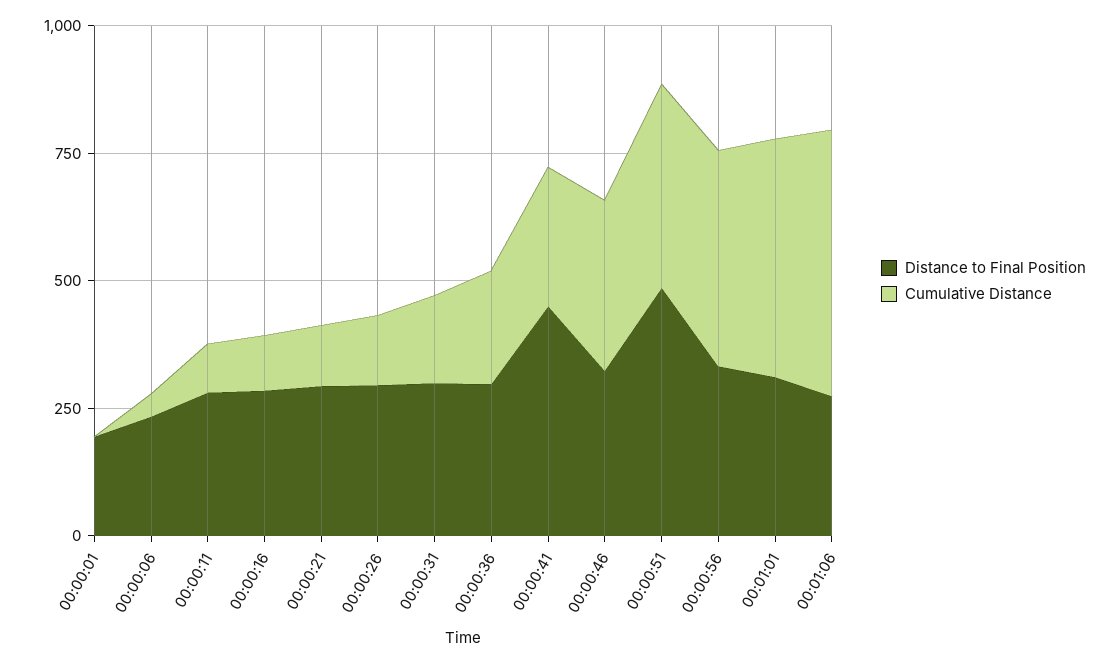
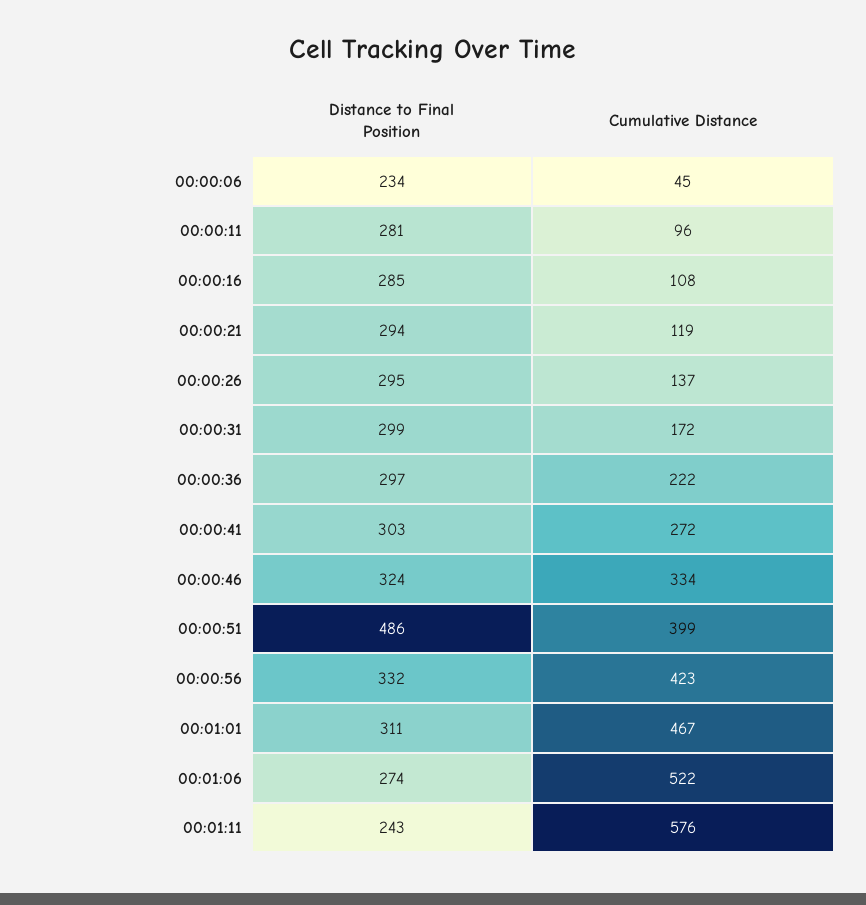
Distance to Final Position, 00:00:01: 200 -> none
Cumulative Distance, 00:00:01: 0 -> none
Distance to Final Position, 00:00:41: 450 -> 303
Distance to Final Position, 00:01:11: none -> 243
Cumulative Distance, 00:01:11: none -> 576

